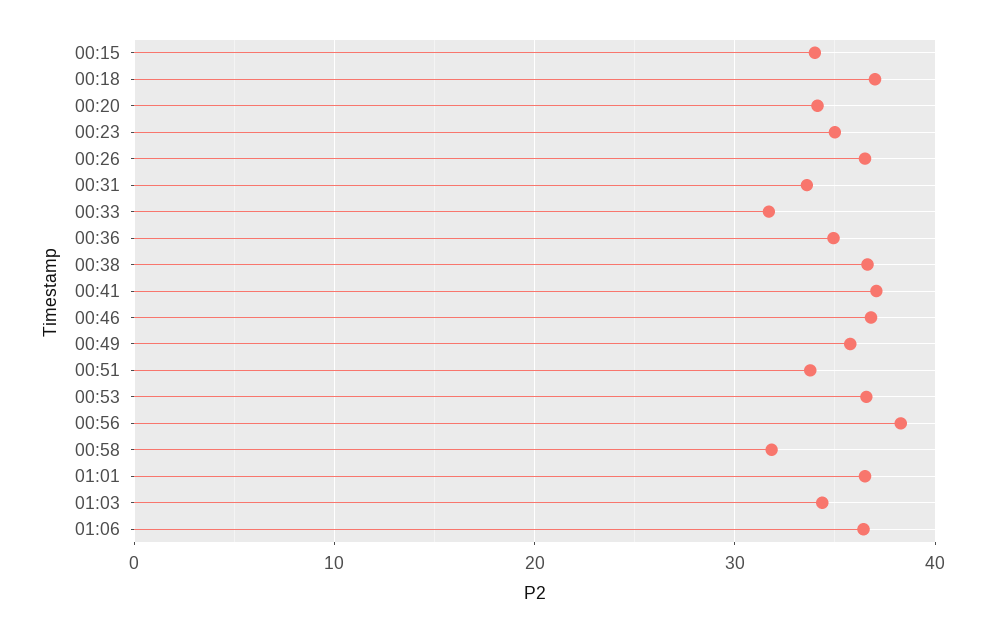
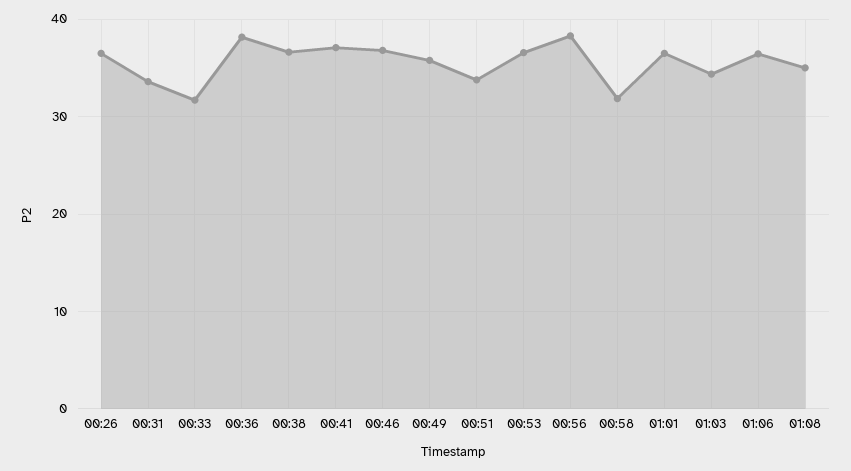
00:15: 34 -> none
00:18: 37 -> none
00:20: 34 -> none
00:23: 35 -> none
00:36: 35 -> 38
01:08: none -> 35

